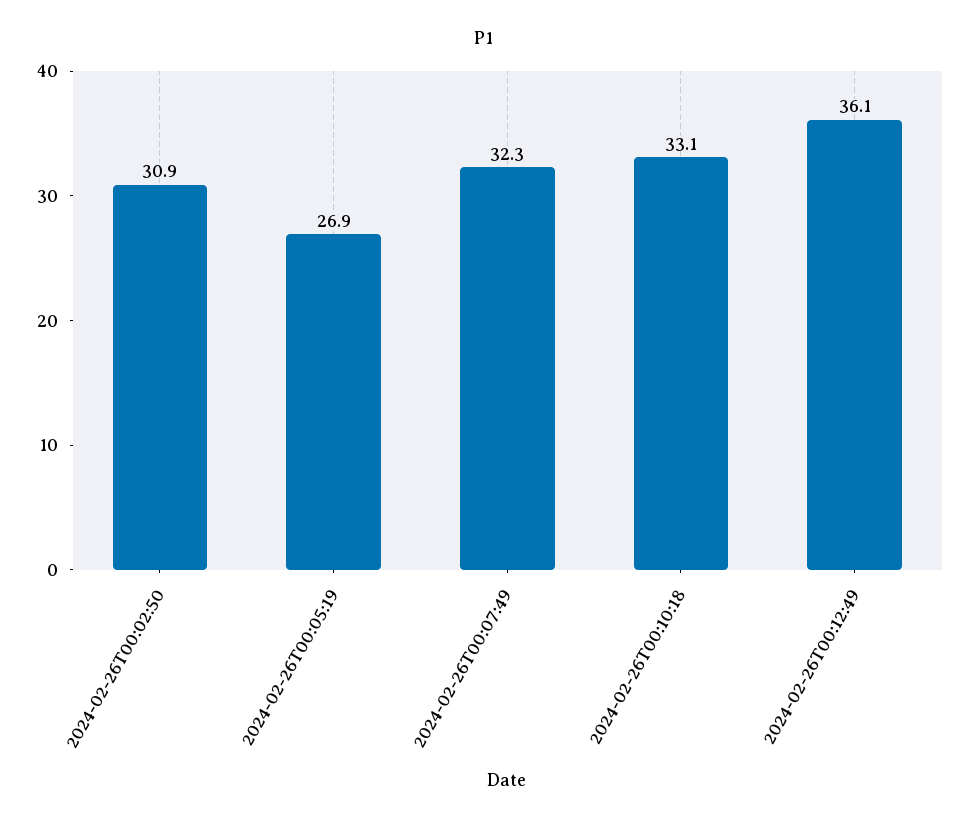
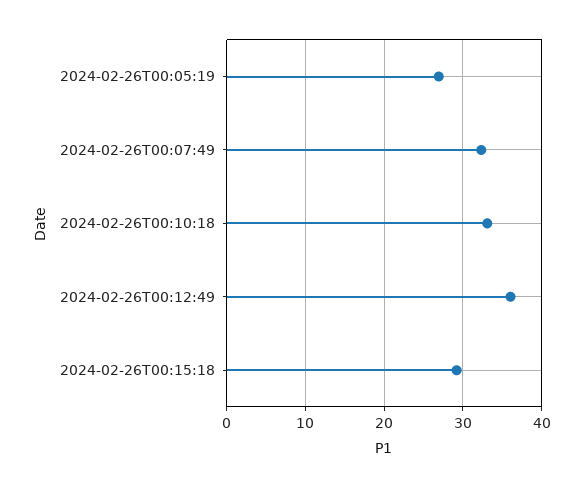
2024-02-26T00:02:50: 30.9 -> none
2024-02-26T00:15:18: none -> 29

